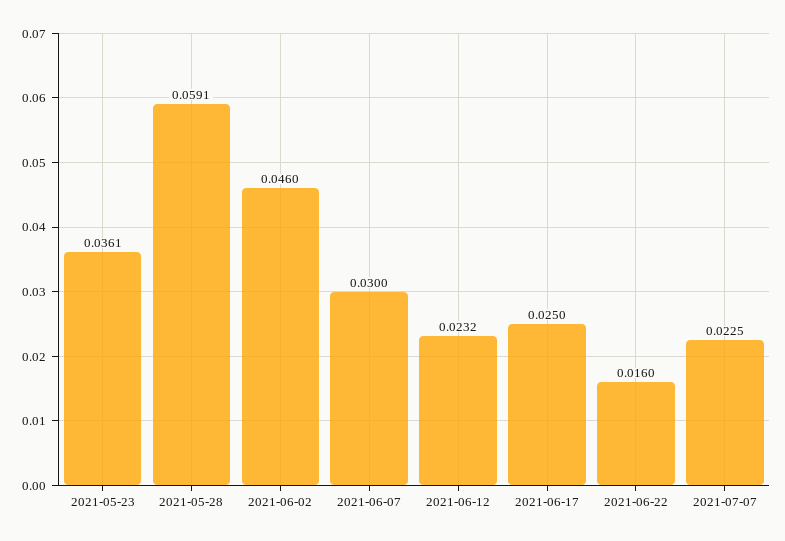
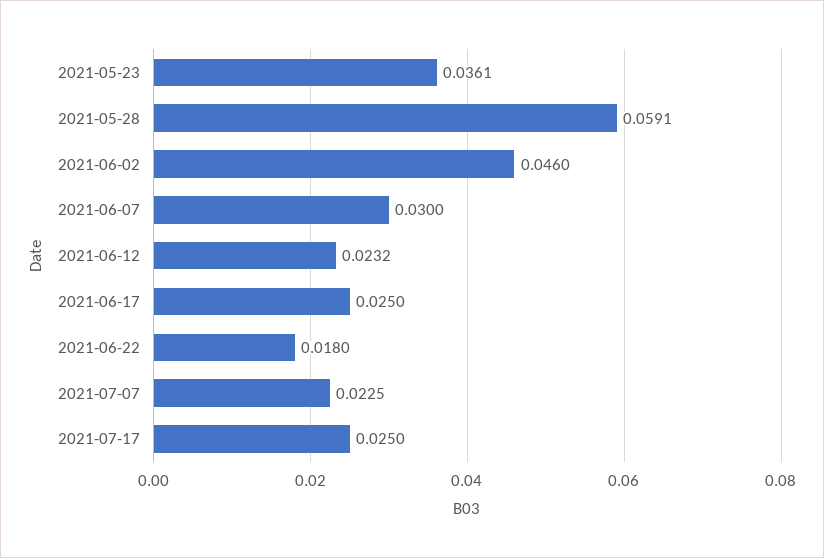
2021-06-22: 0.016 -> 0.018
2021-07-17: none -> 0.025

